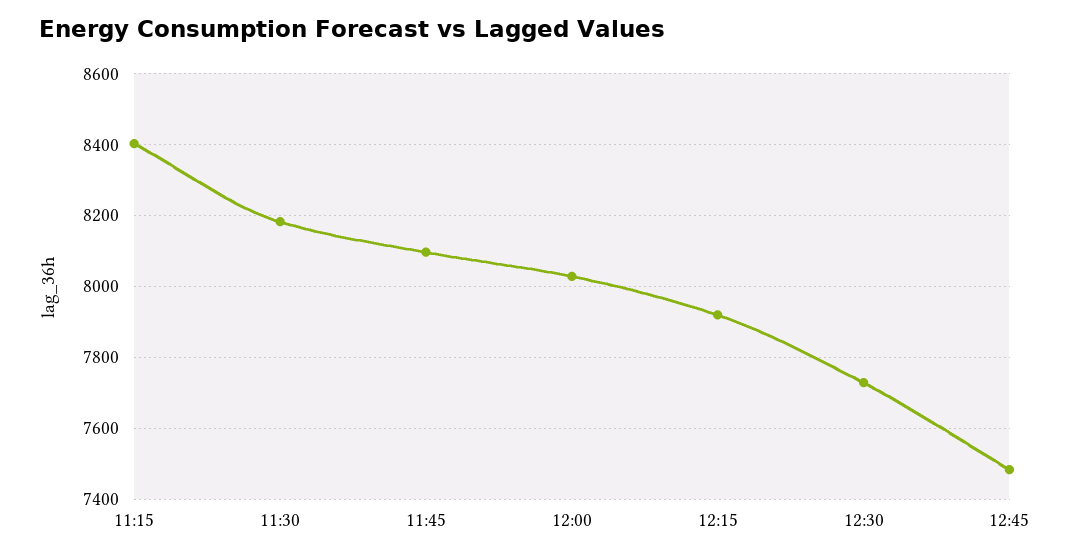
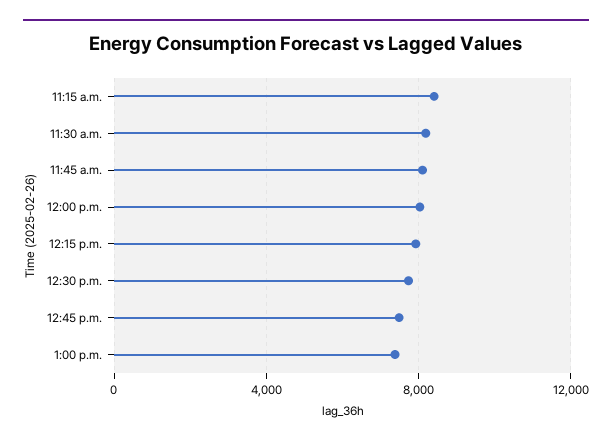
1:00 p.m.: none -> 7500

